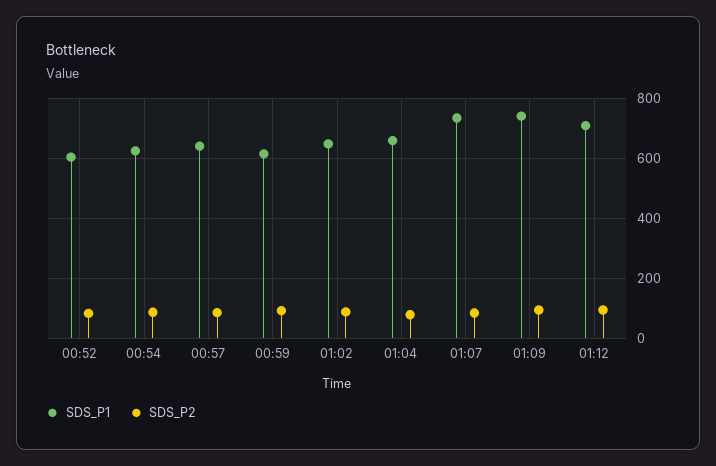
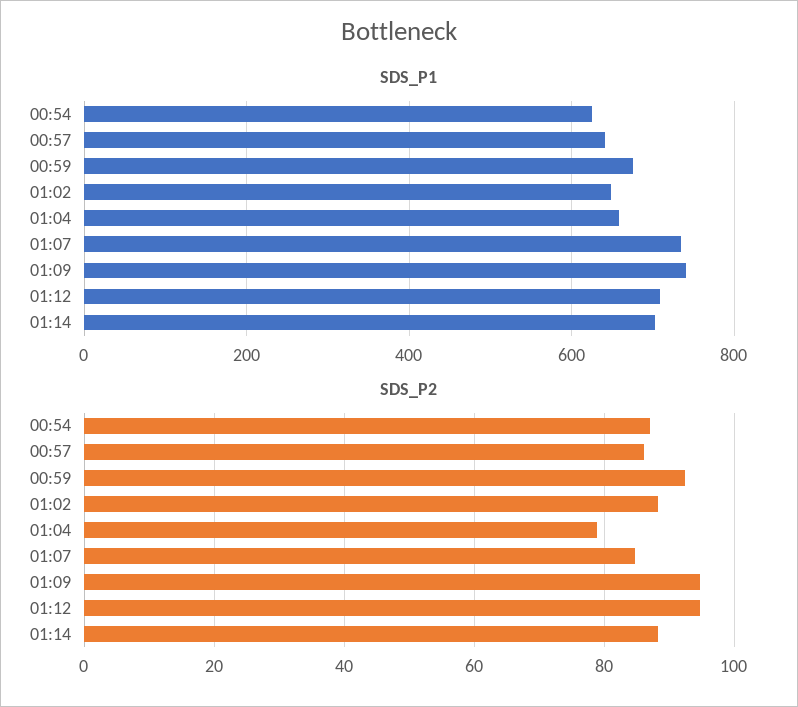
SDS_P1, 00:52: 600 -> none
SDS_P2, 00:52: 80 -> none
SDS_P1, 00:59: 620 -> 680
SDS_P1, 01:14: none -> 700
SDS_P2, 01:14: none -> 88

